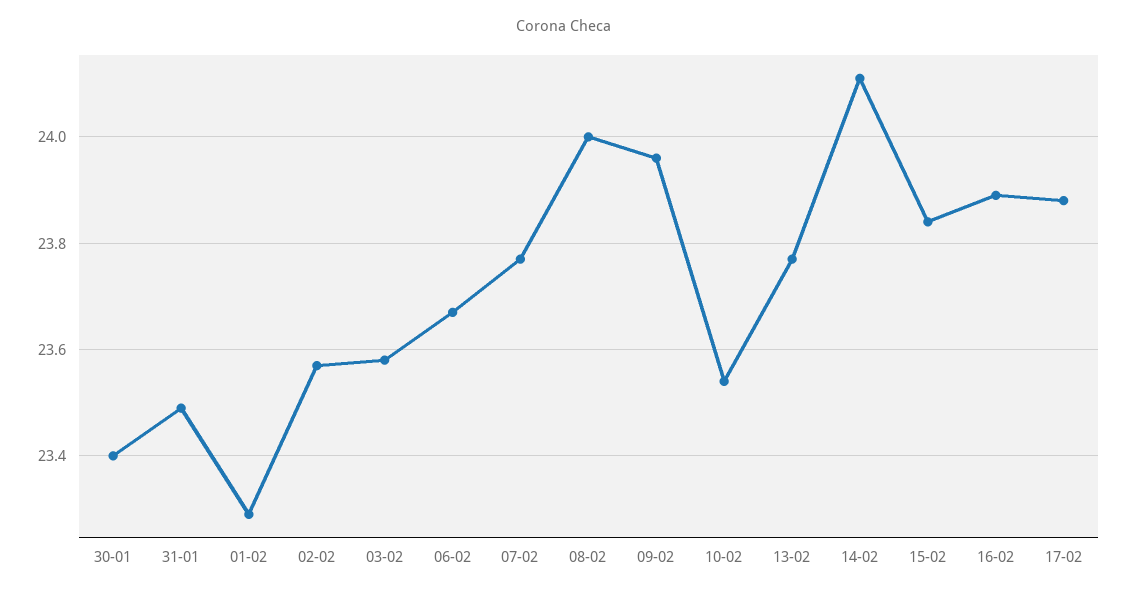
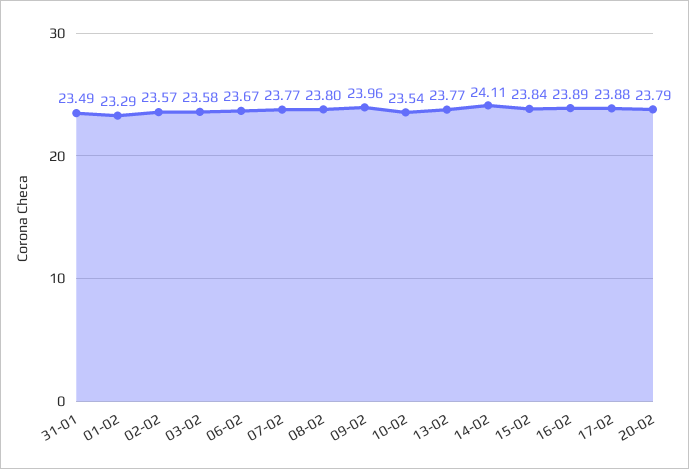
30-01: 23.4 -> none
08-02: 24 -> 23.8
20-02: none -> 23.79

